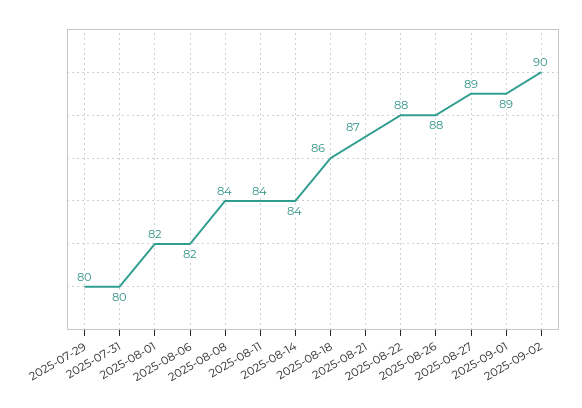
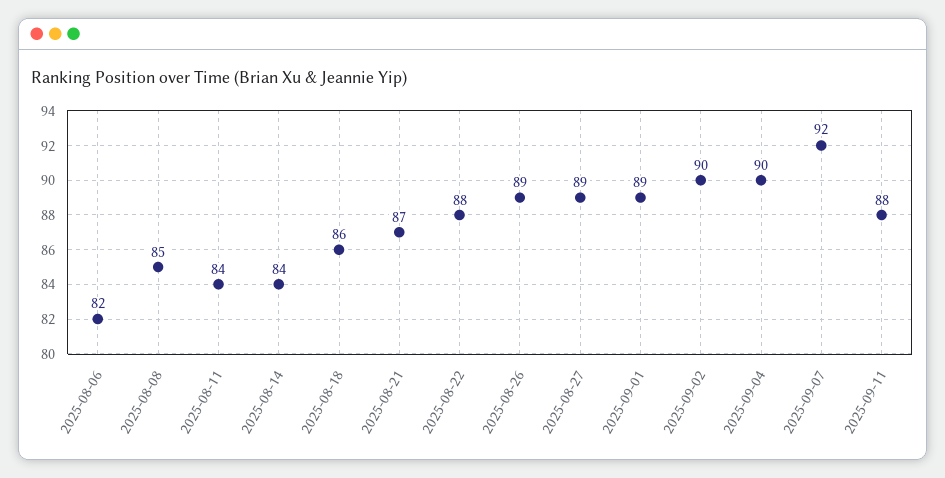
2025-07-29: 80 -> none
2025-07-31: 80 -> none
2025-08-01: 82 -> none
2025-08-08: 84 -> 85
2025-08-26: 88 -> 89
2025-09-04: none -> 90
2025-09-07: none -> 92
2025-09-11: none -> 88

